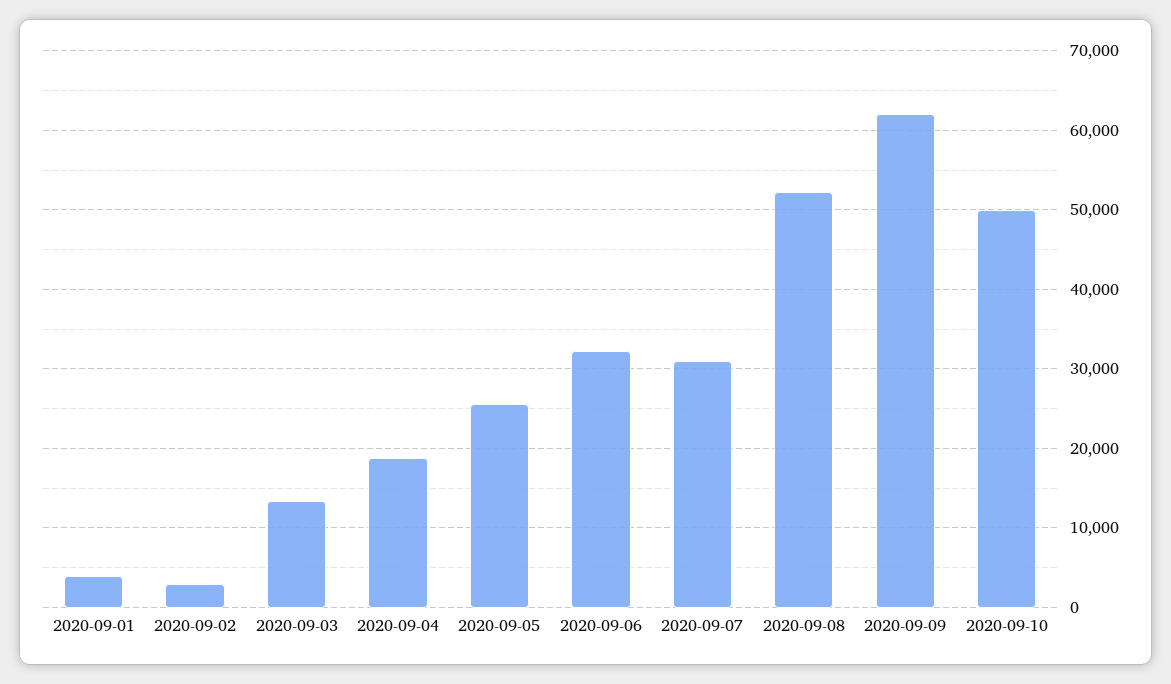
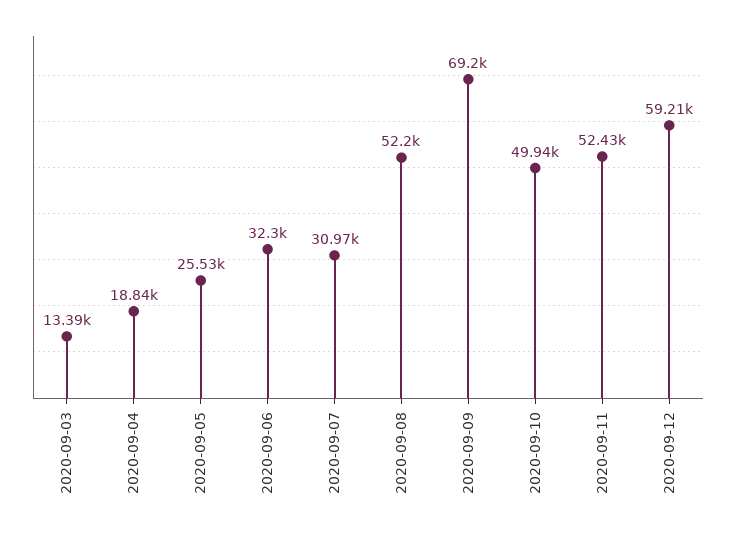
2020-09-01: 4000 -> none
2020-09-02: 3000 -> none
2020-09-09: 62000 -> 69200
2020-09-11: none -> 52430
2020-09-12: none -> 59210

